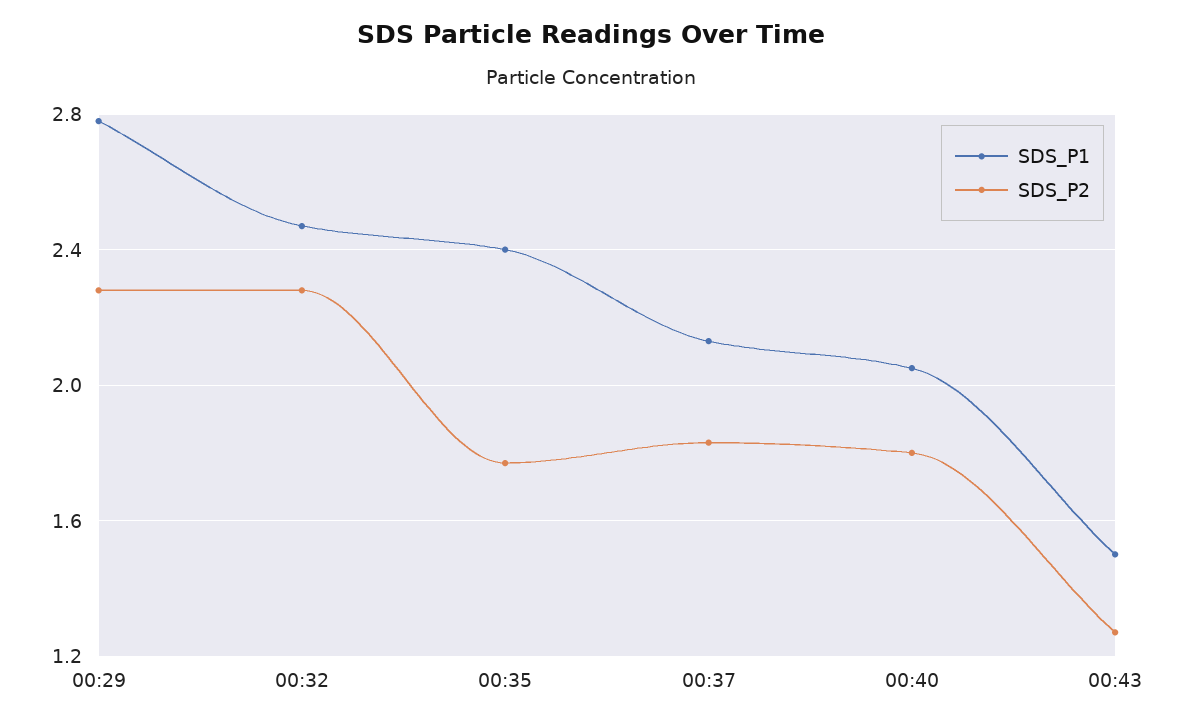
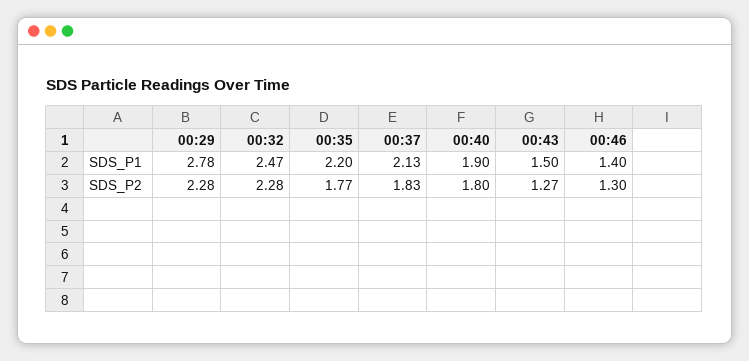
SDS_P1, 00:35: 2.4 -> 2.2
SDS_P1, 00:40: 2.05 -> 1.9
SDS_P1, 00:46: none -> 1.4
SDS_P2, 00:46: none -> 1.3

